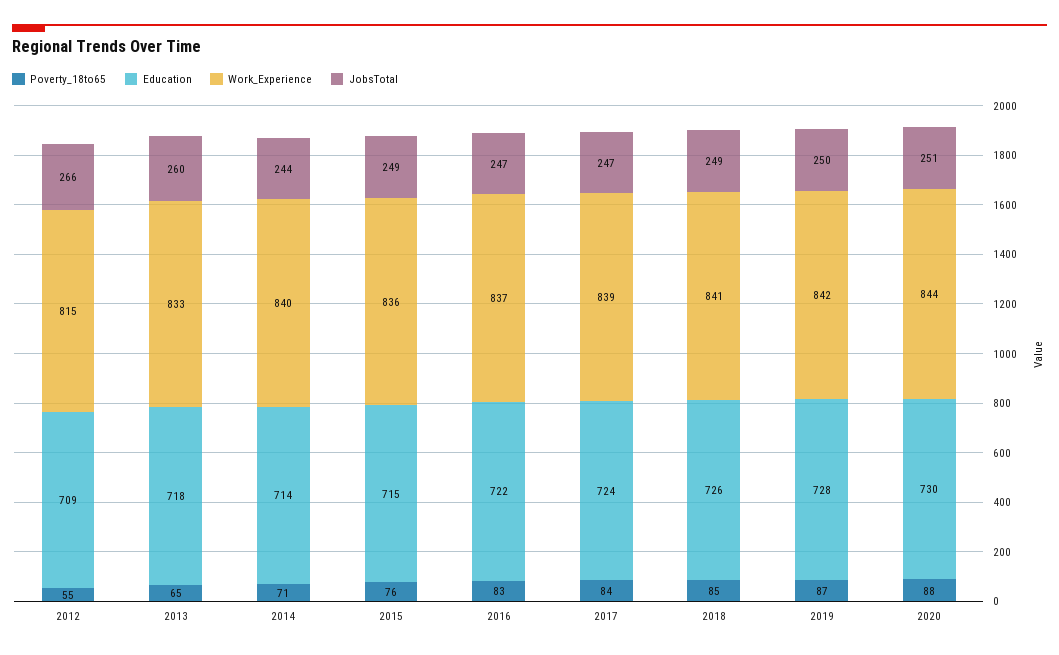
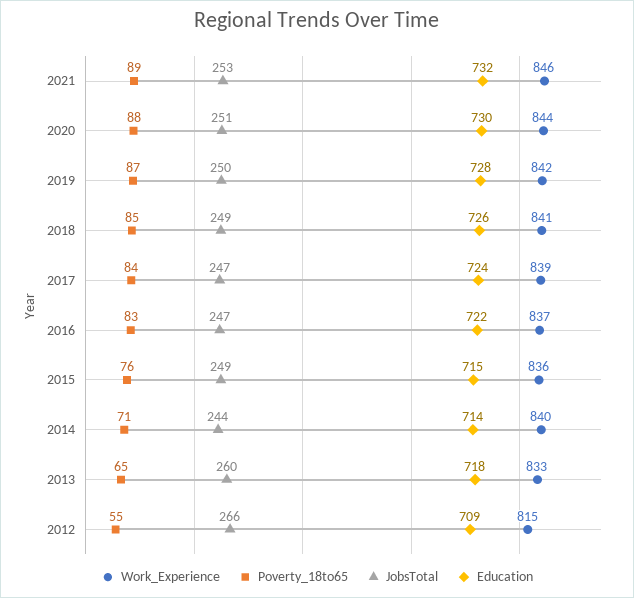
Work_Experience, 2021: none -> 846
Poverty_18to65, 2021: none -> 89
JobsTotal, 2021: none -> 253
Education, 2021: none -> 732

